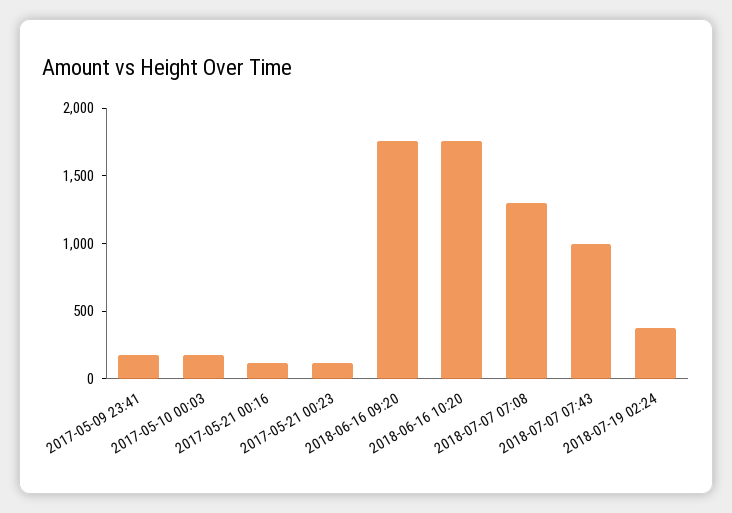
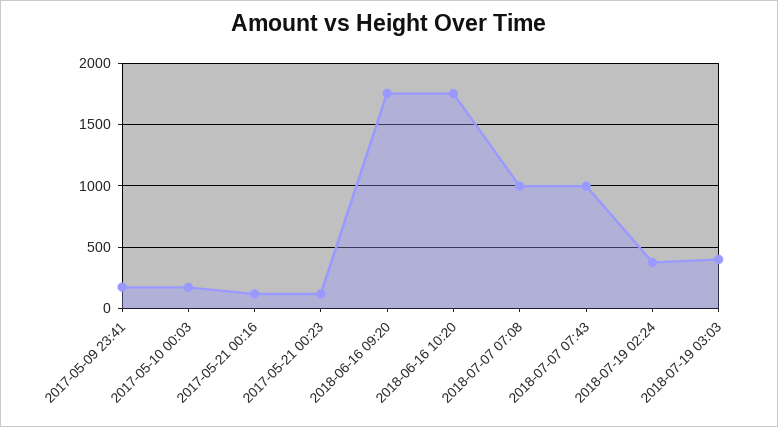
2018-07-07 07:08: 1300 -> 1000
2018-07-19 03:03: none -> 400

